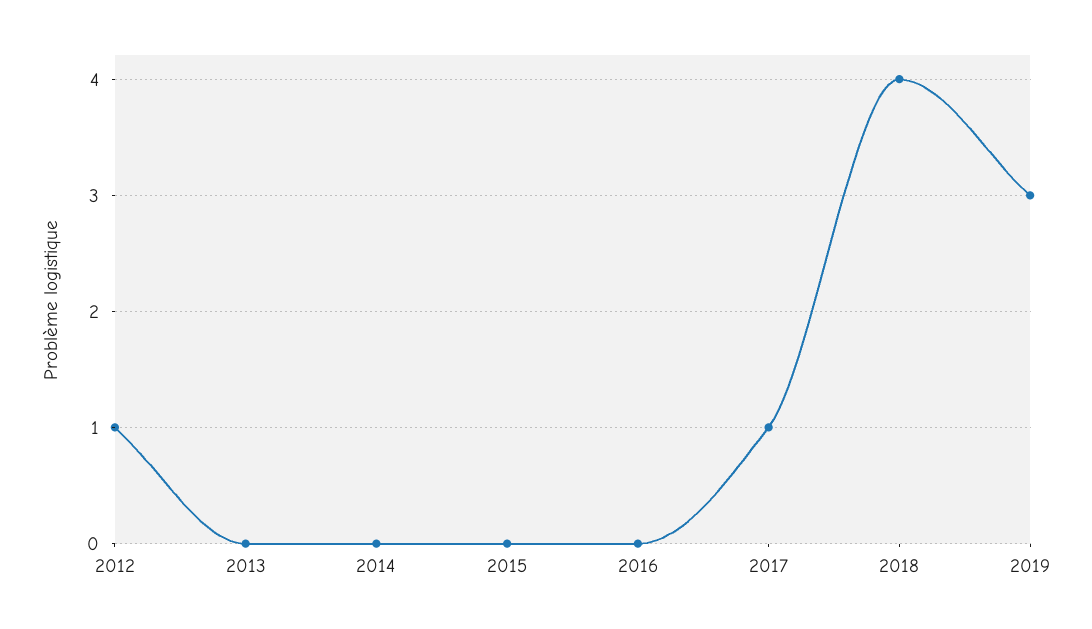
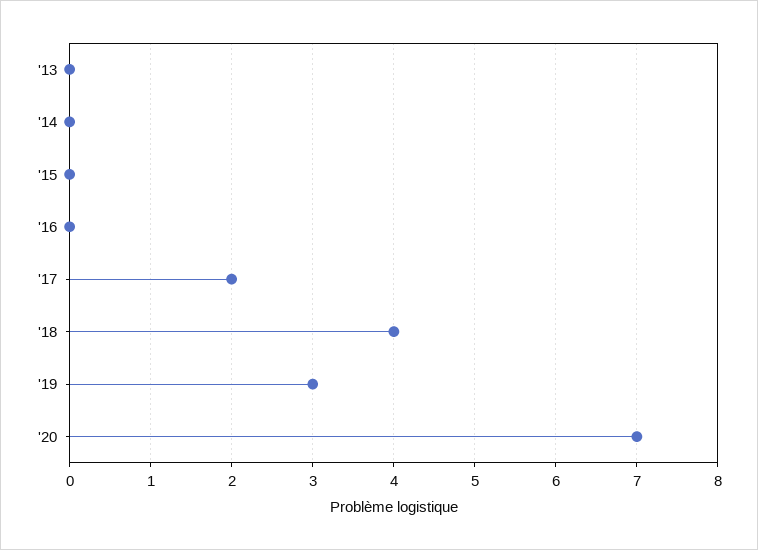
2012: 1 -> none
2017: 1 -> 2
'20: none -> 7

